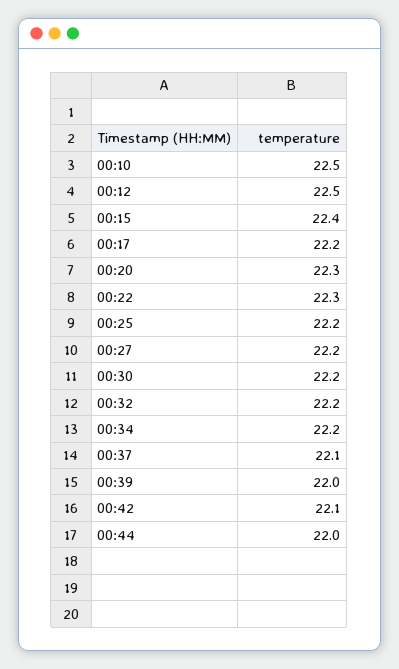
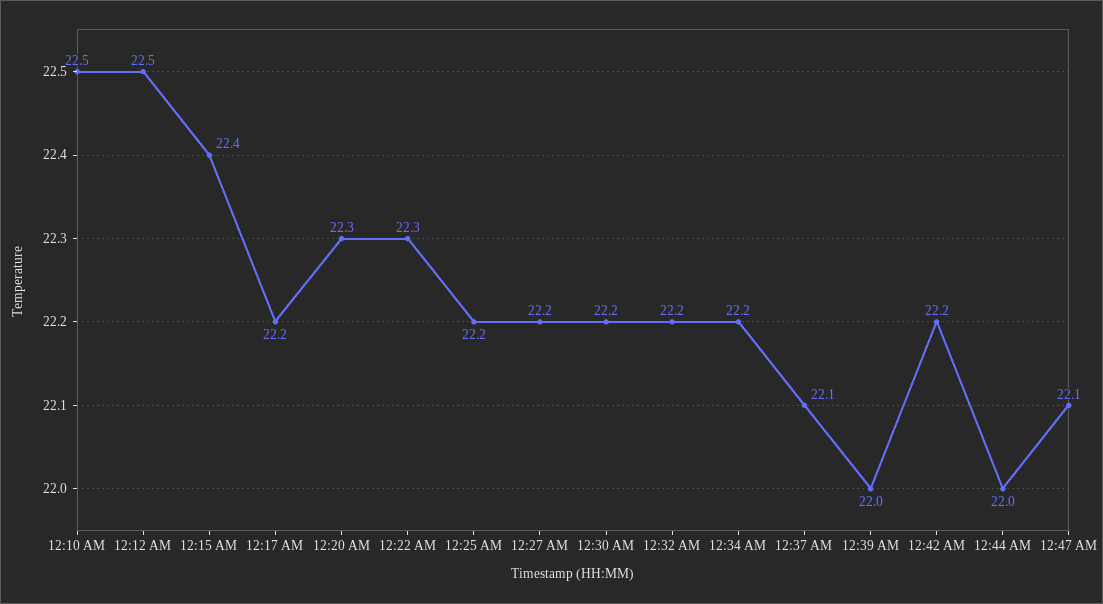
00:42: 22.1 -> 22.2
12:47 AM: none -> 22.1

